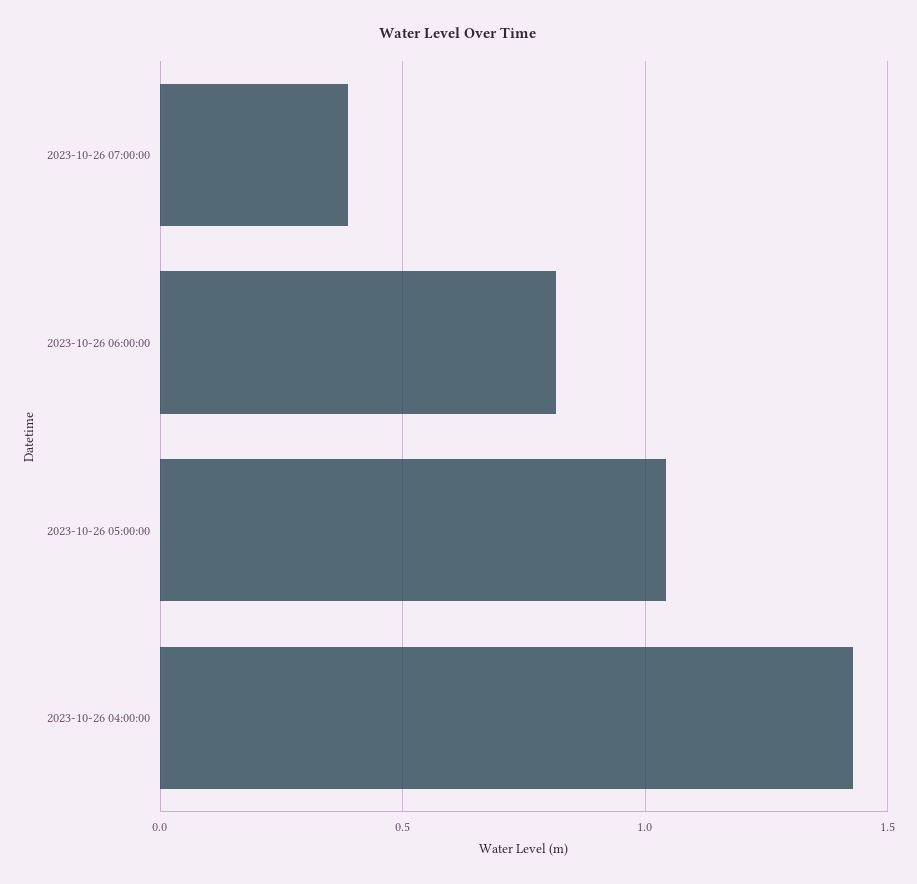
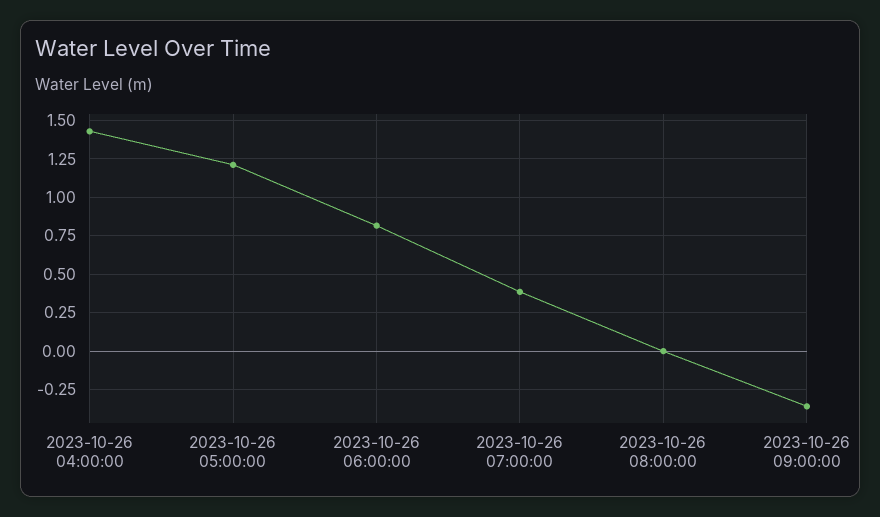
2023-10-26 05:00:00: 1.05 -> 1.2
2023-10-26 08:00:00: none -> 0
2023-10-26 09:00:00: none -> -0.35

